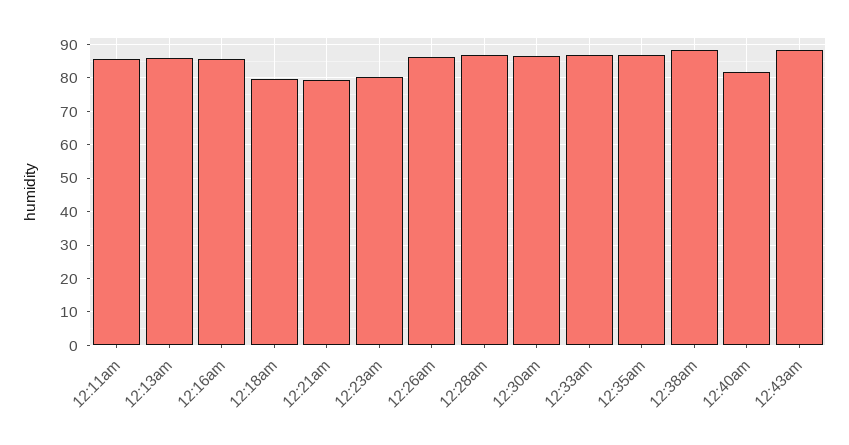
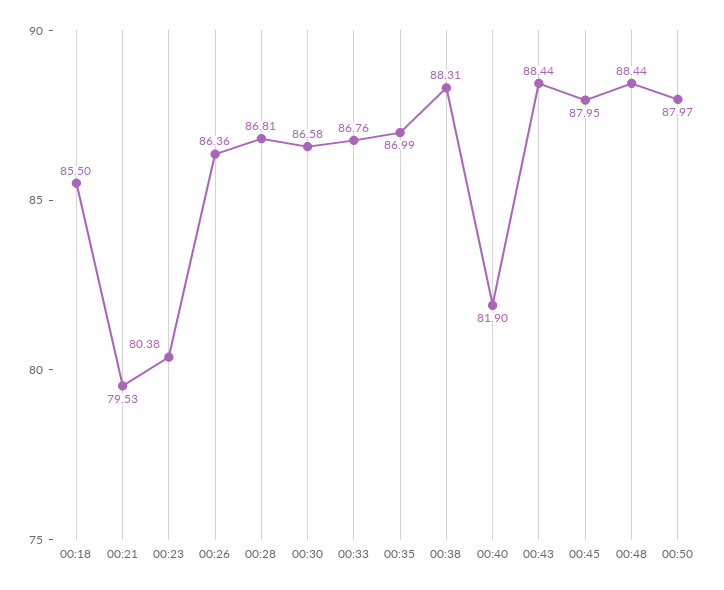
12:11am: 86 -> none
12:13am: 86 -> none
12:16am: 86 -> none
12:18am: 80 -> 85.5
00:45: none -> 87.95
00:48: none -> 88.44
00:50: none -> 87.97

